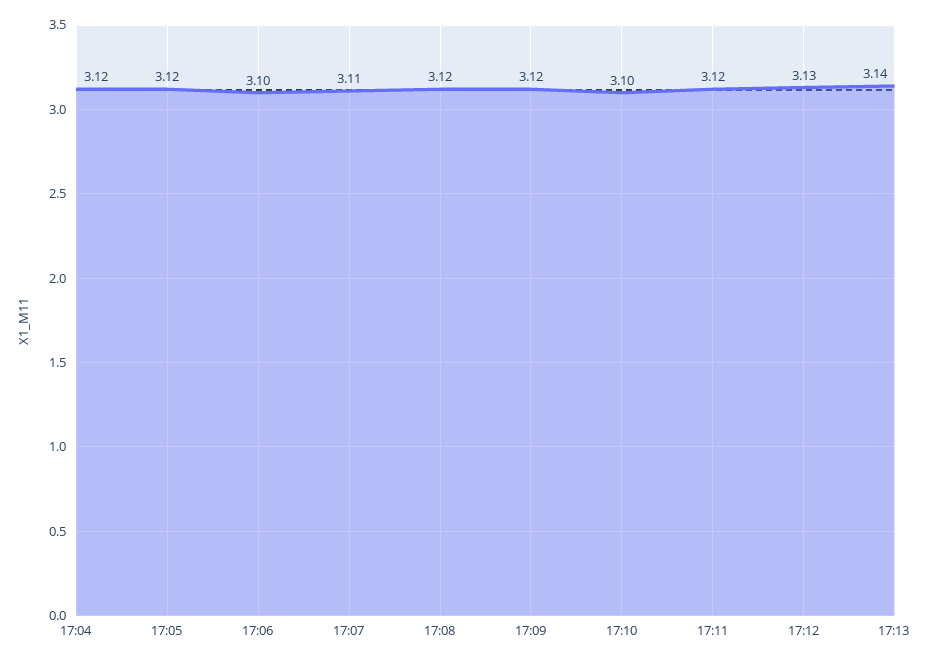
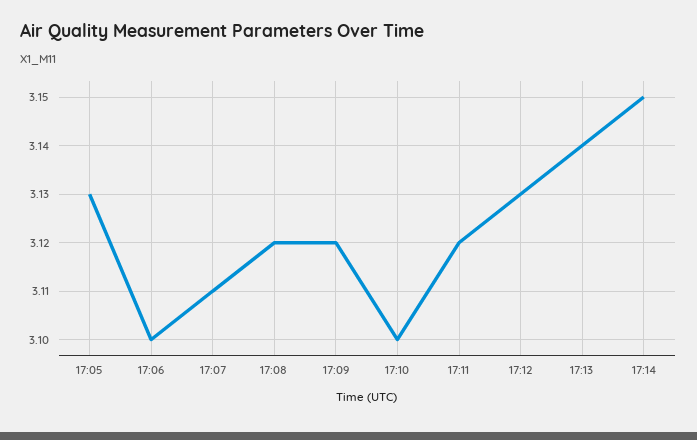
17:04: 3.12 -> none
17:05: 3.12 -> 3.13
17:14: none -> 3.15

